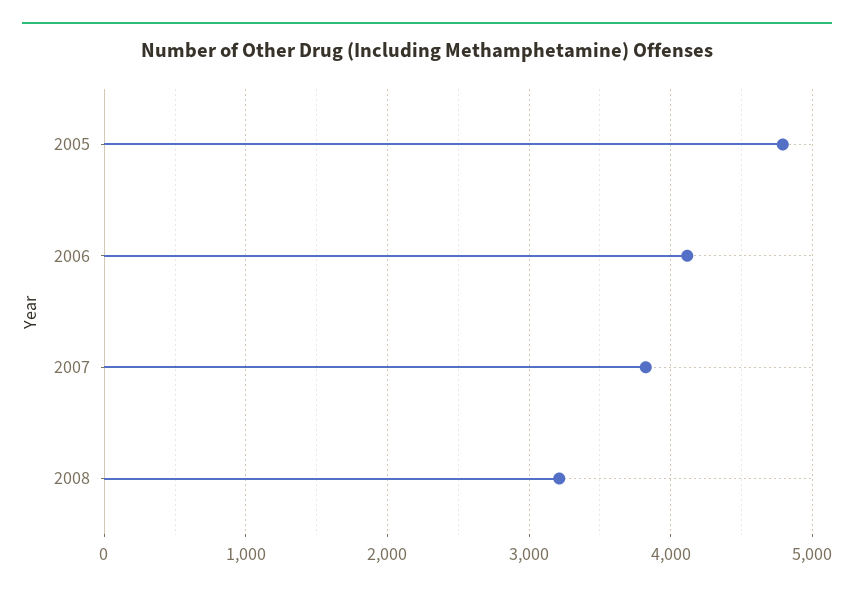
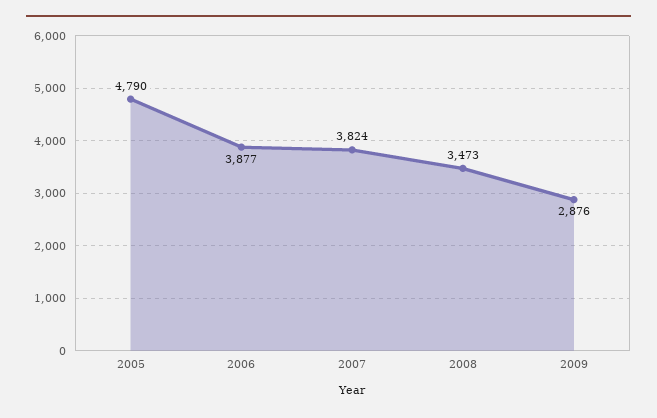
2006: 4100 -> 3877
2008: 3200 -> 3473
2009: none -> 2876

